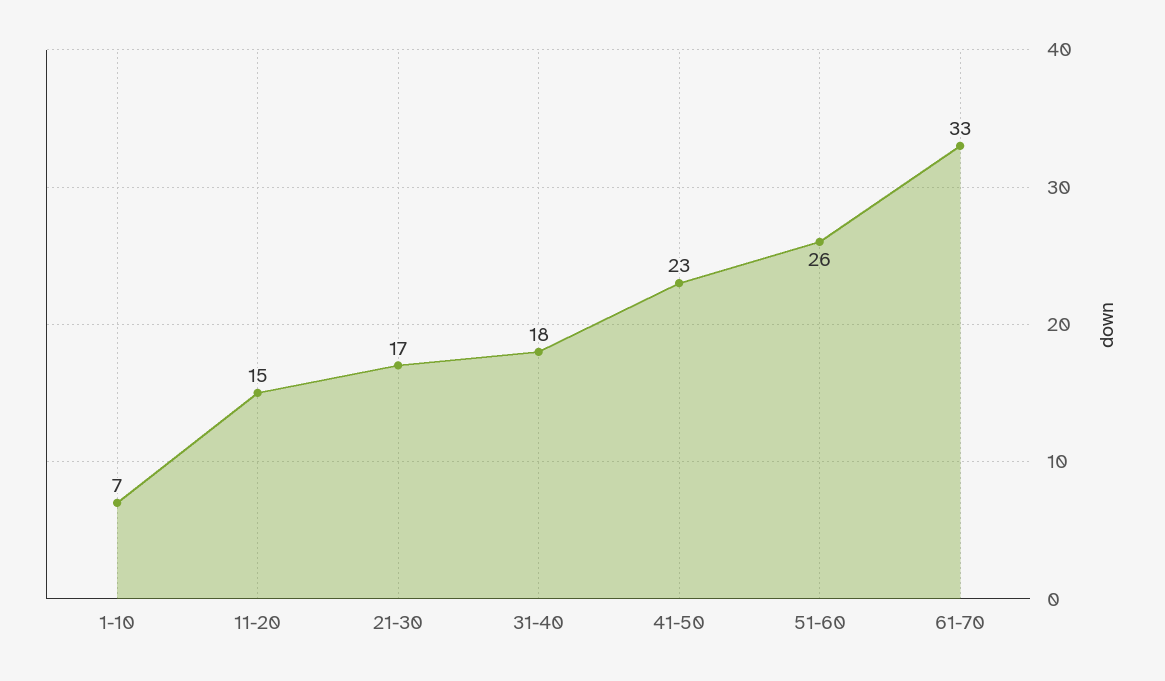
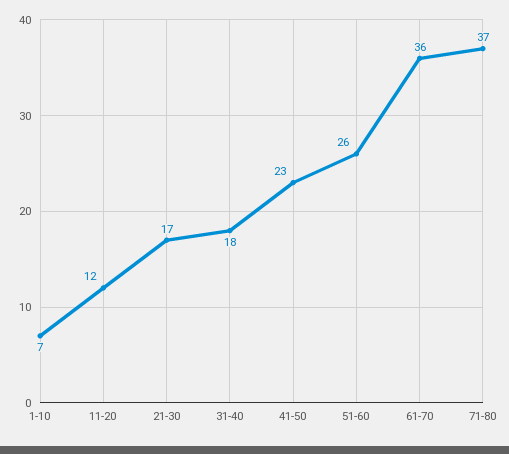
11-20: 15 -> 12
61-70: 33 -> 36
71-80: none -> 37

